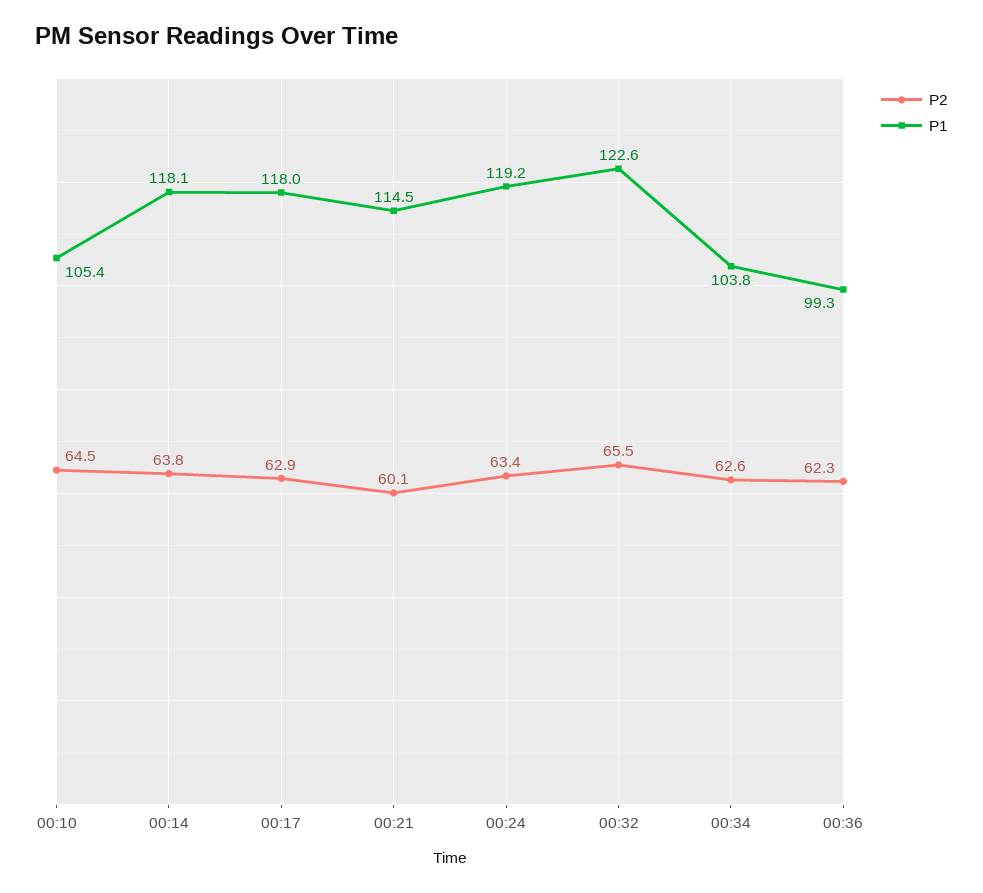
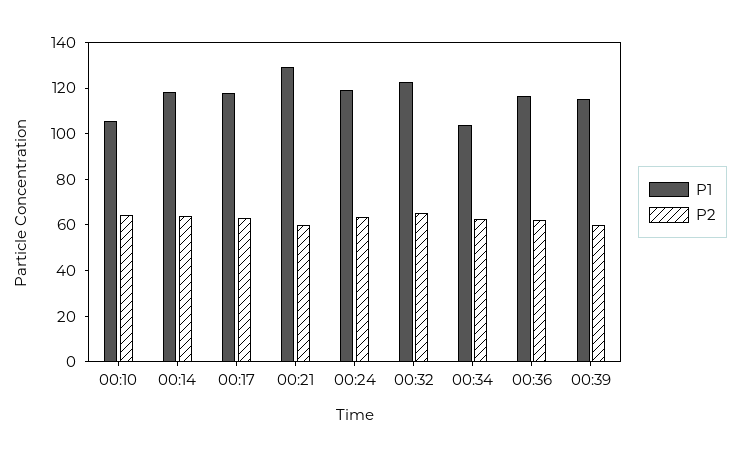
P1, 00:21: 114.5 -> 130
P1, 00:36: 99.3 -> 115
P1, 00:39: none -> 115
P2, 00:39: none -> 60

